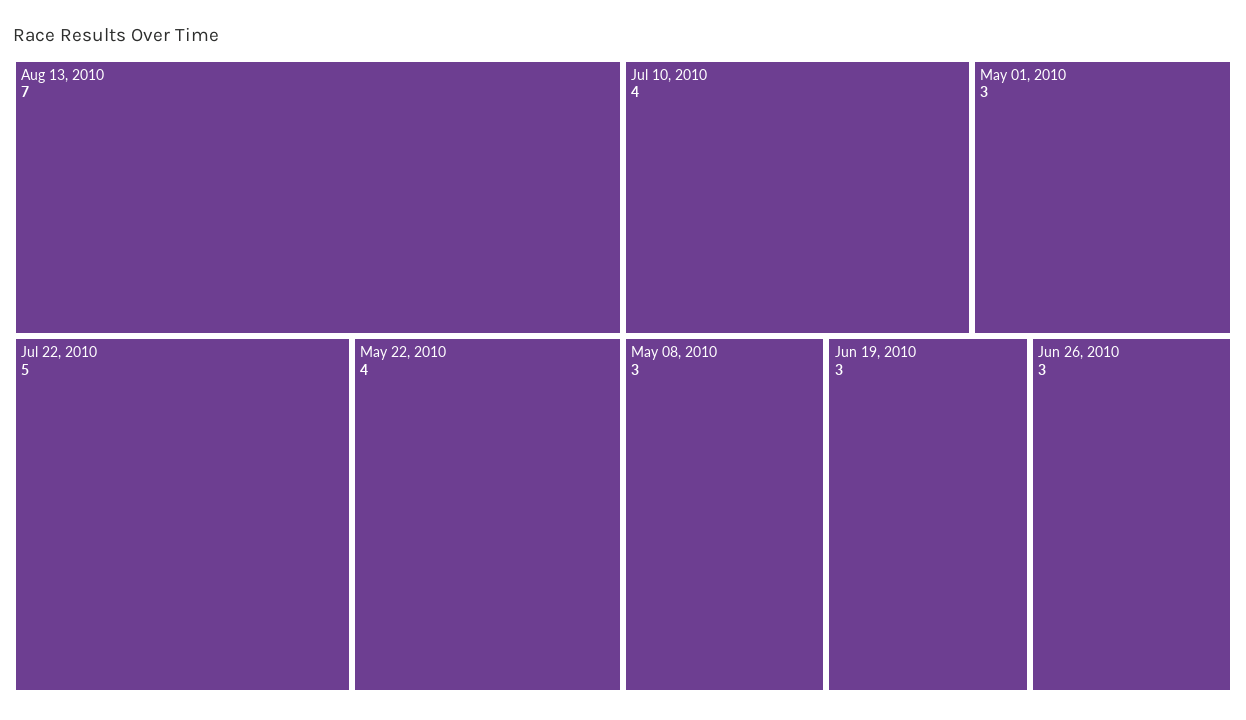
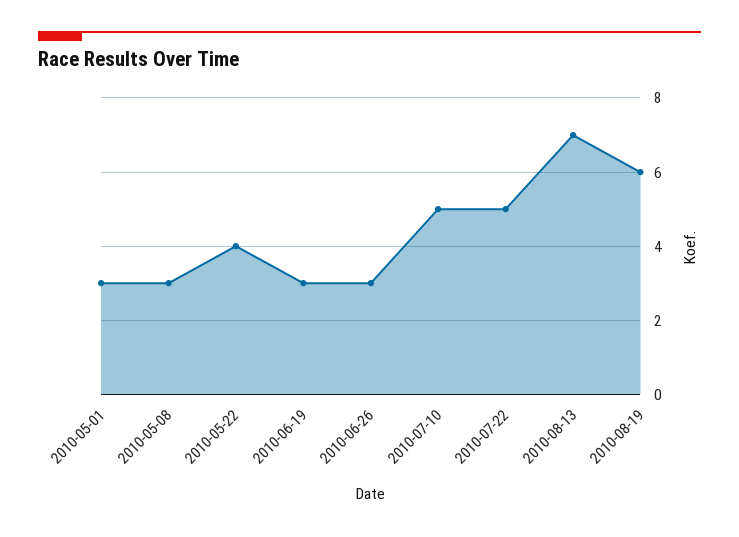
Jul 10, 2010: 4 -> 5
2010-08-19: none -> 6

